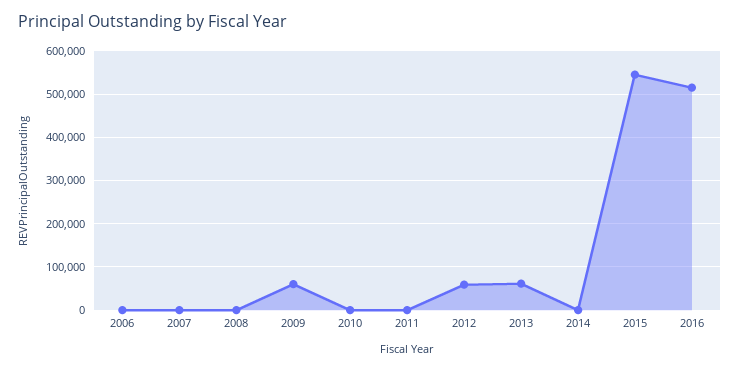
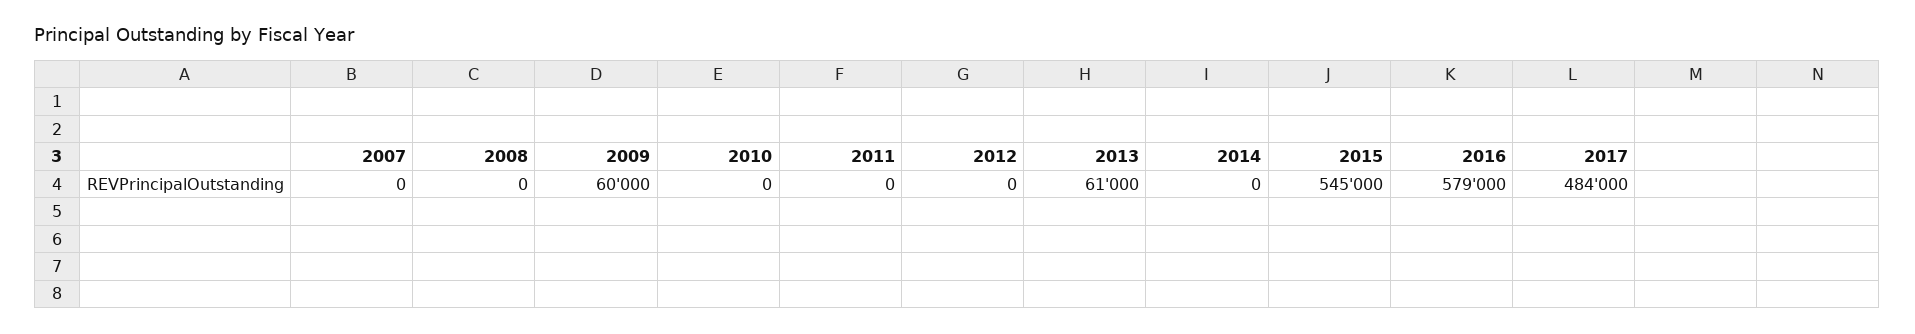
2006: 0 -> none
2012: 60000 -> 0
2016: 520000 -> 579000
2017: none -> 484000

